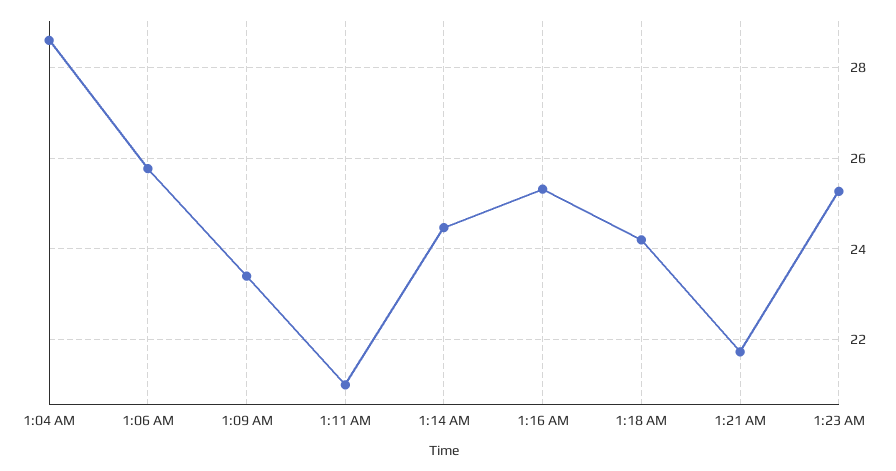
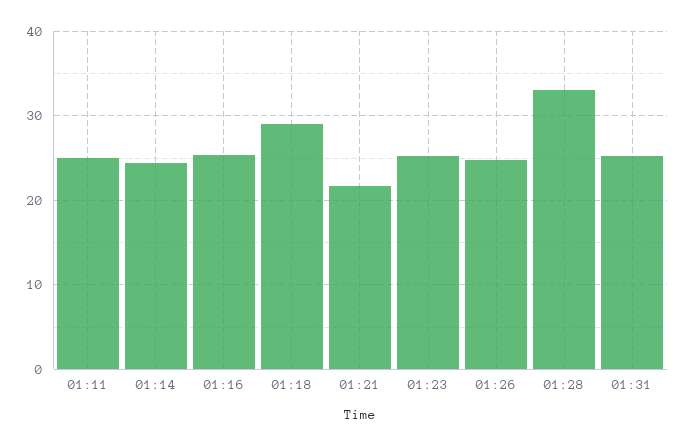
1:04 AM: 28.6 -> none
1:06 AM: 25.8 -> none
1:09 AM: 23.4 -> none
1:11 AM: 21 -> 25
1:18 AM: 24.2 -> 29
01:26: none -> 25
01:28: none -> 33
01:31: none -> 25

